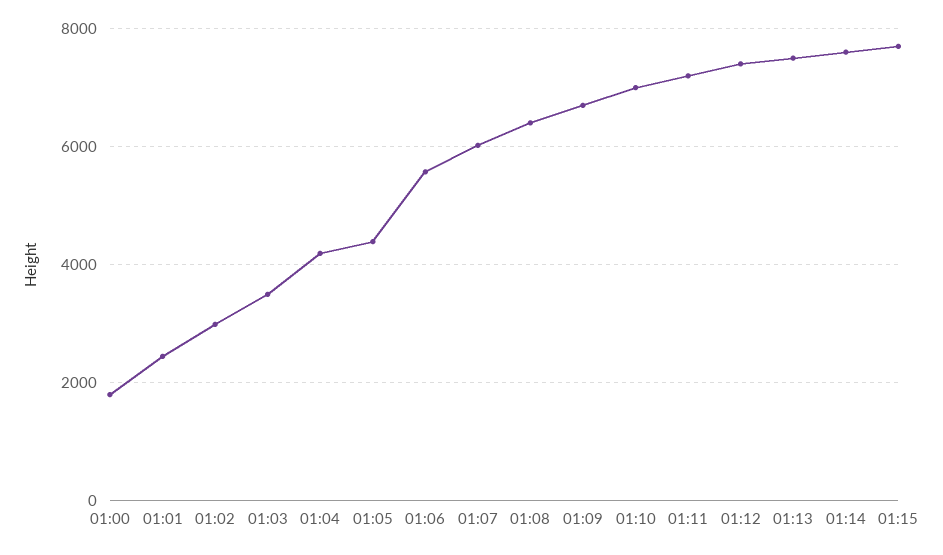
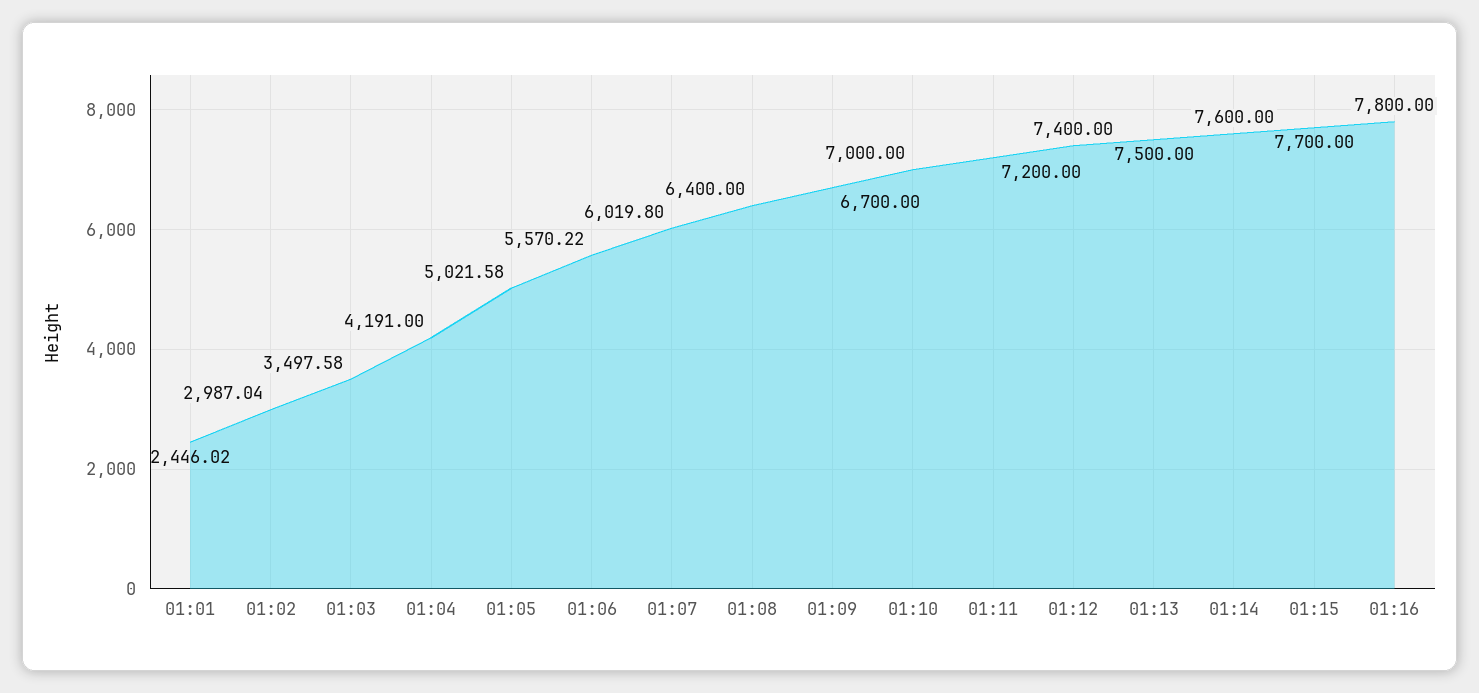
01:00: 1800 -> none
01:05: 4400 -> 5021.58
01:16: none -> 7800

